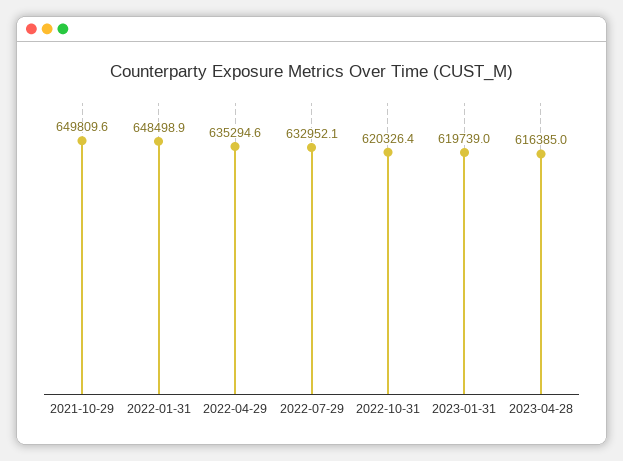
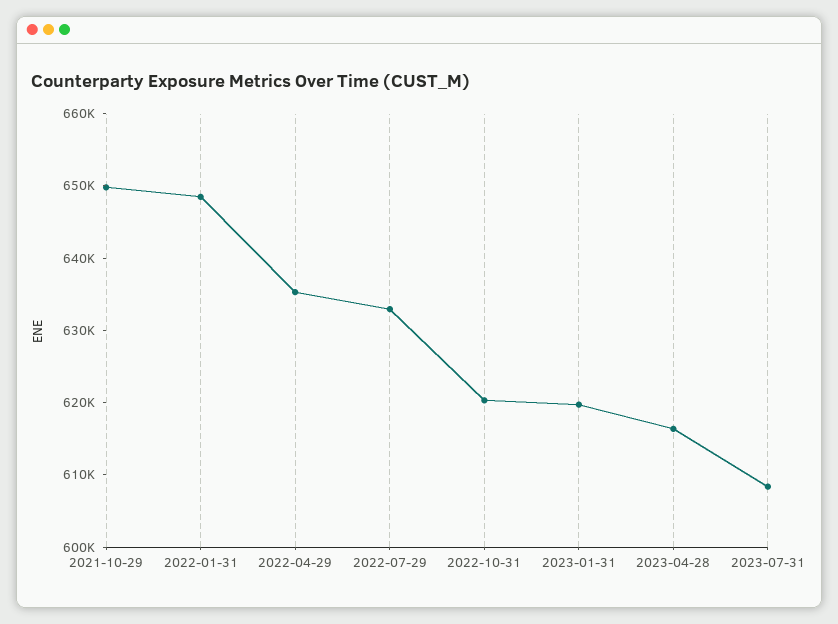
2023-07-31: none -> 608000

